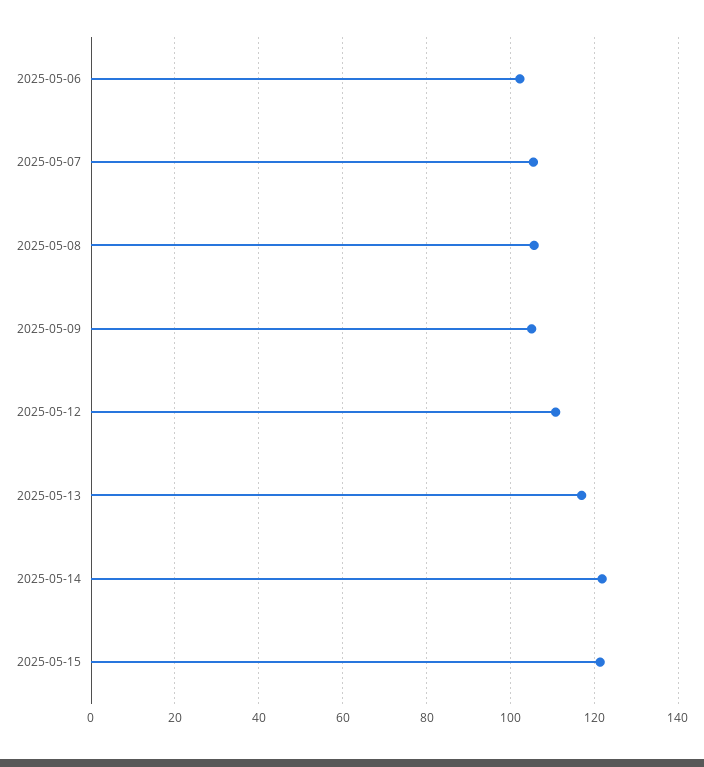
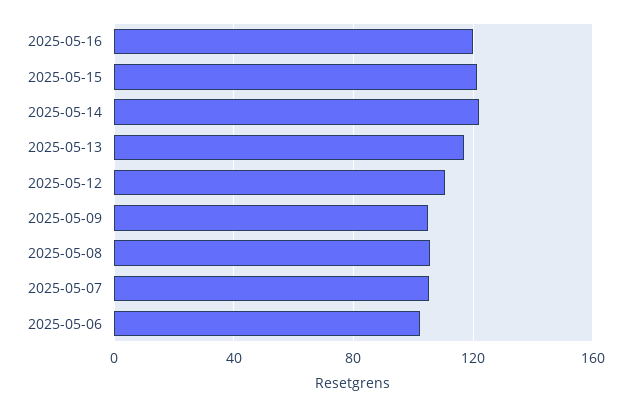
2025-05-16: none -> 120

